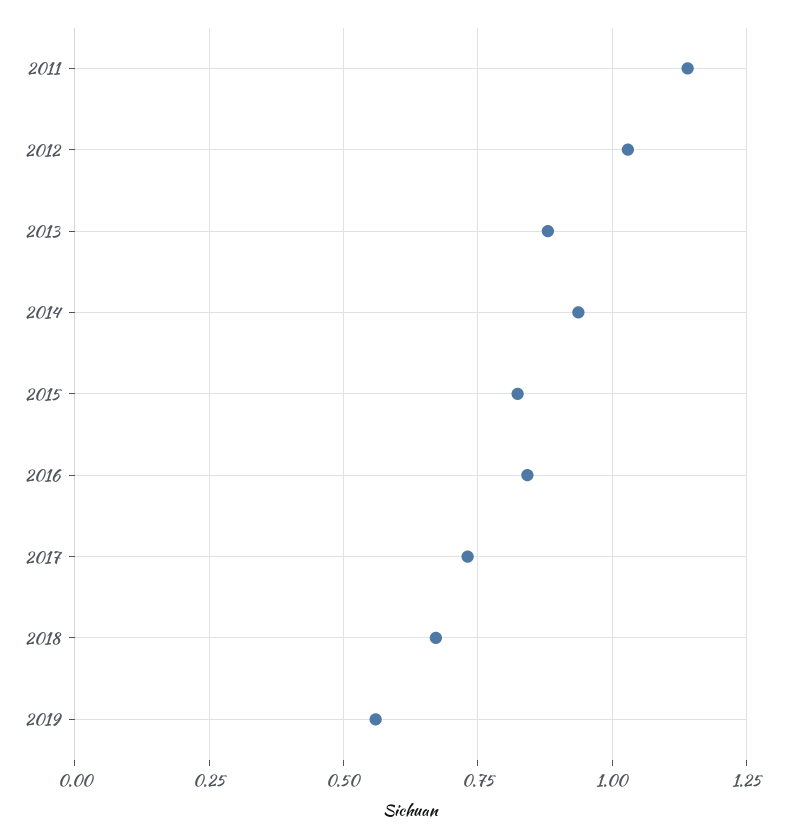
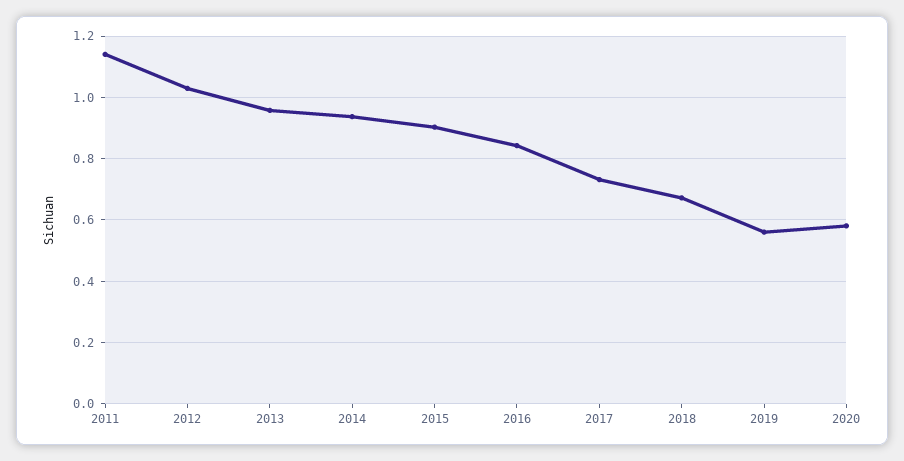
2013: 0.875 -> 0.96
2015: 0.825 -> 0.9
2020: none -> 0.58

